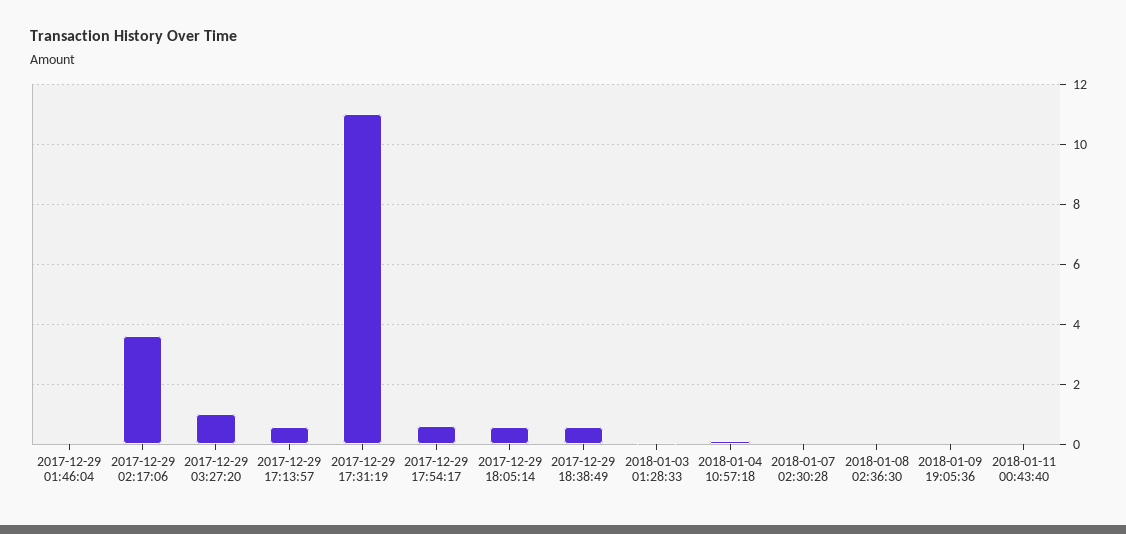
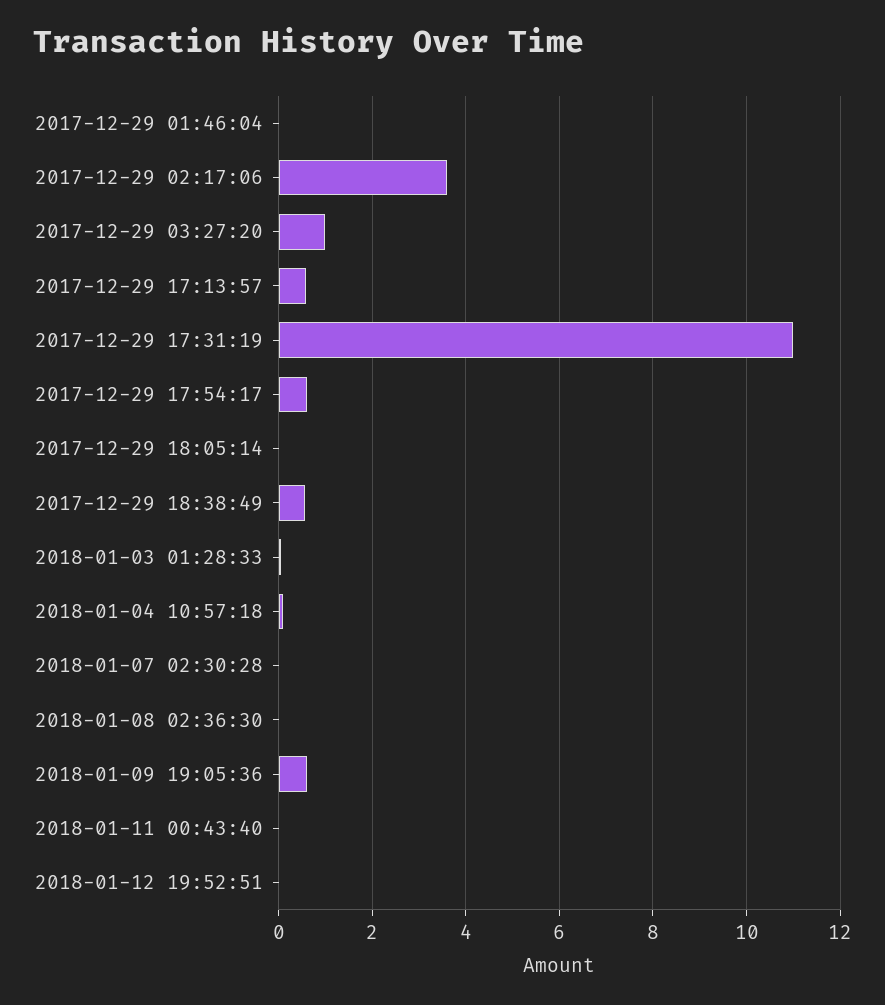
2017-12-29 18:05:14: 0.6 -> 0
2018-01-09 19:05:36: 0 -> 0.6
2018-01-12 19:52:51: none -> 0

